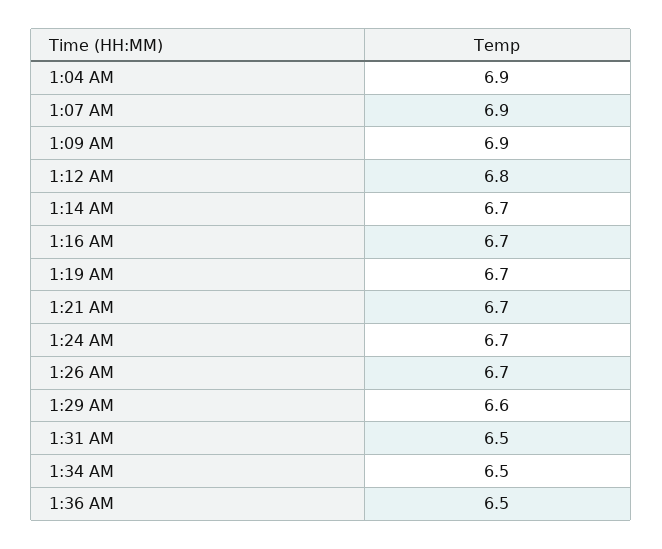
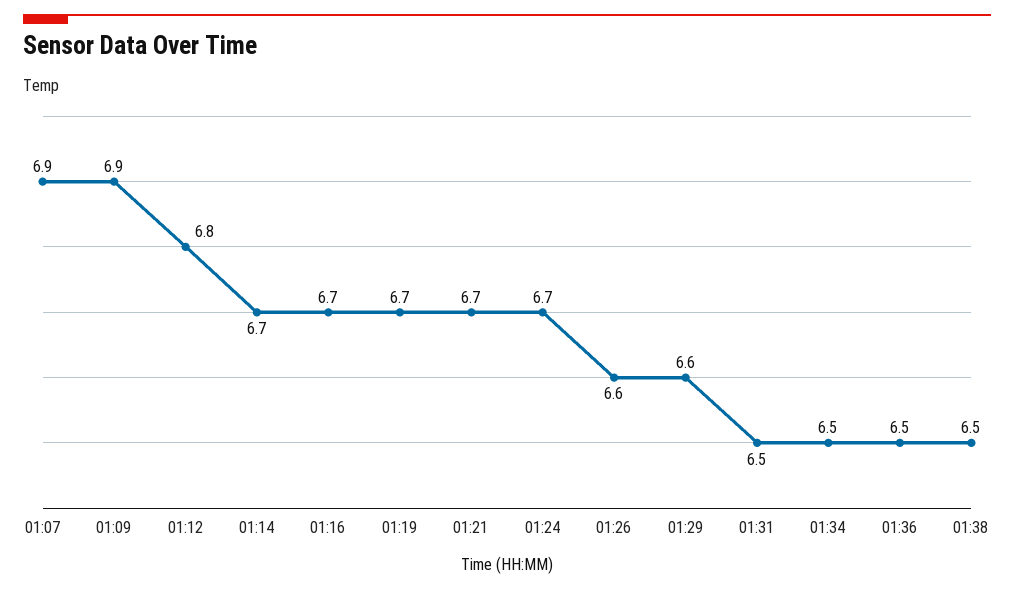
1:04 AM: 6.9 -> none
1:26 AM: 6.7 -> 6.6
01:38: none -> 6.5

